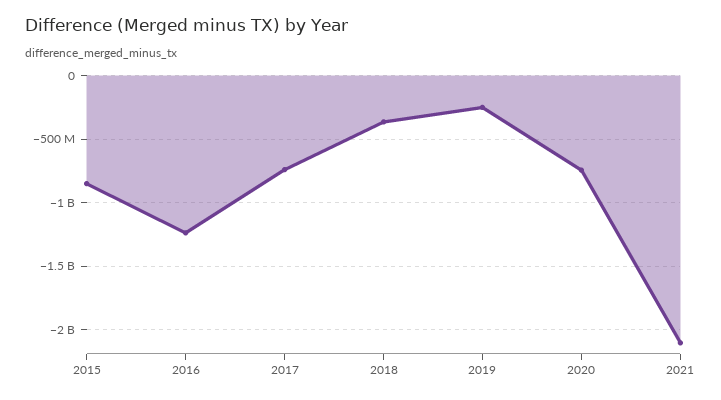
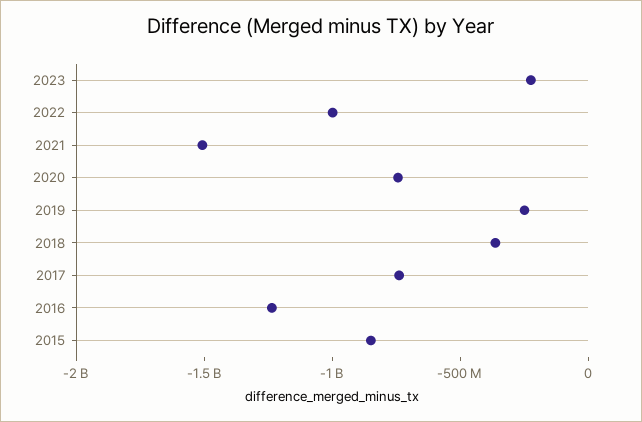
2021: -2100000000 -> -1500000000
2023: none -> -200000000
2022: none -> -1000000000

